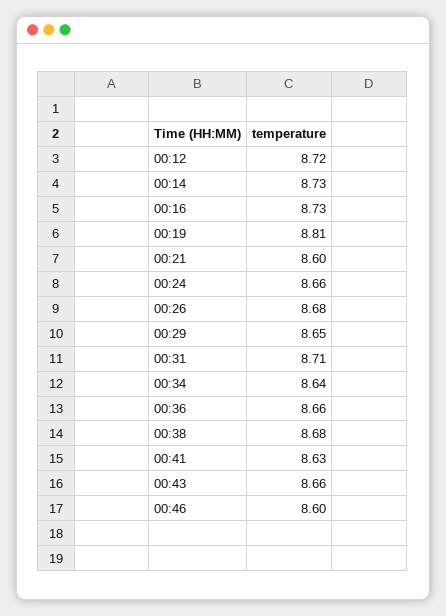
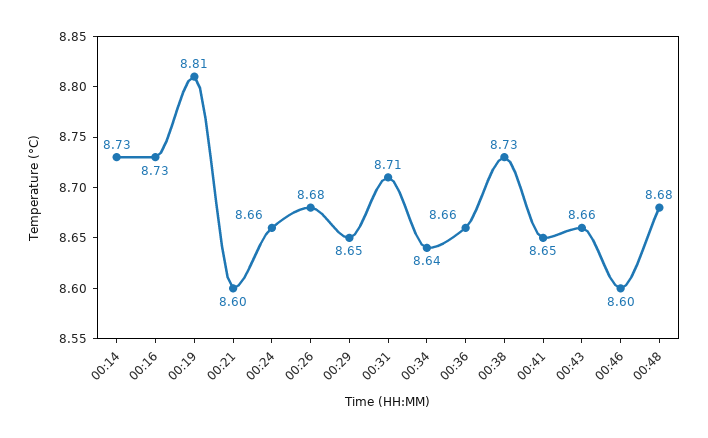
00:12: 8.72 -> none
00:38: 8.68 -> 8.73
00:41: 8.63 -> 8.65
00:48: none -> 8.68

